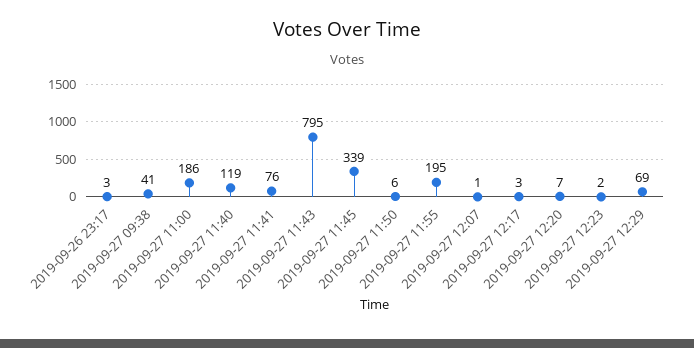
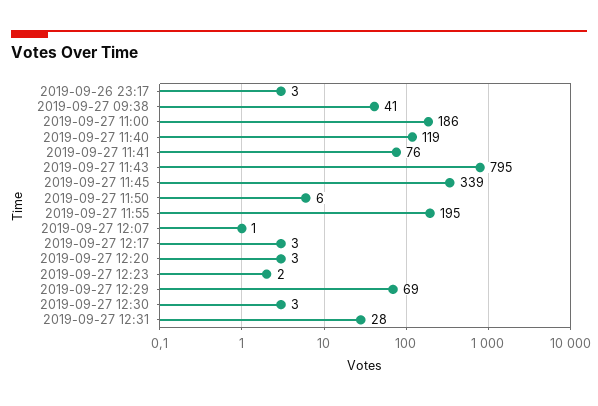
2019-09-27 12:20: 7 -> 3
2019-09-27 12:30: none -> 3
2019-09-27 12:31: none -> 28

